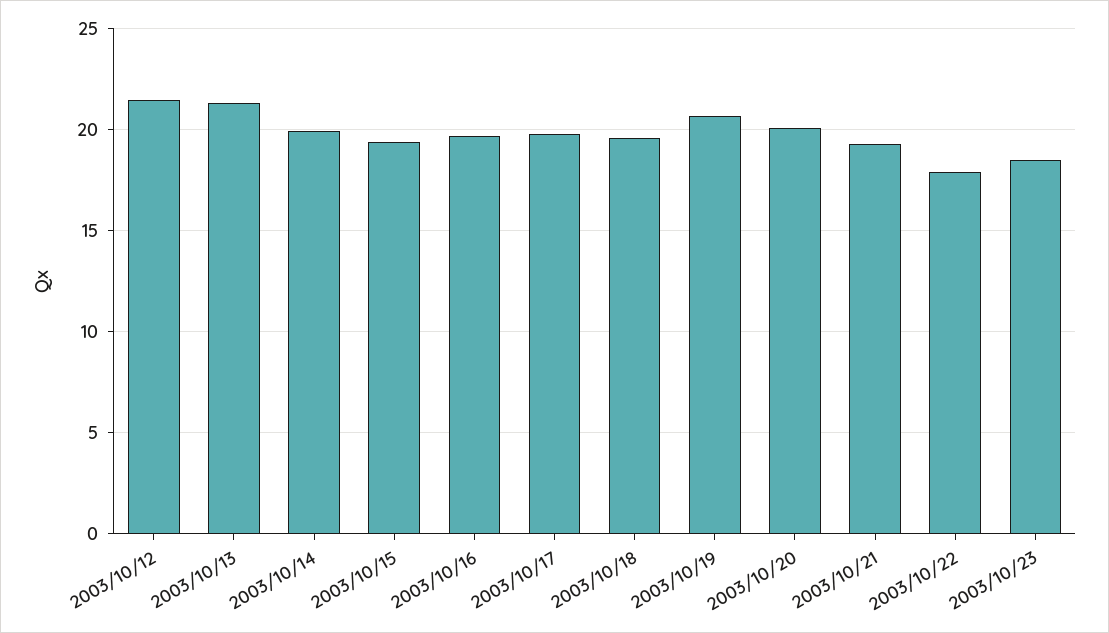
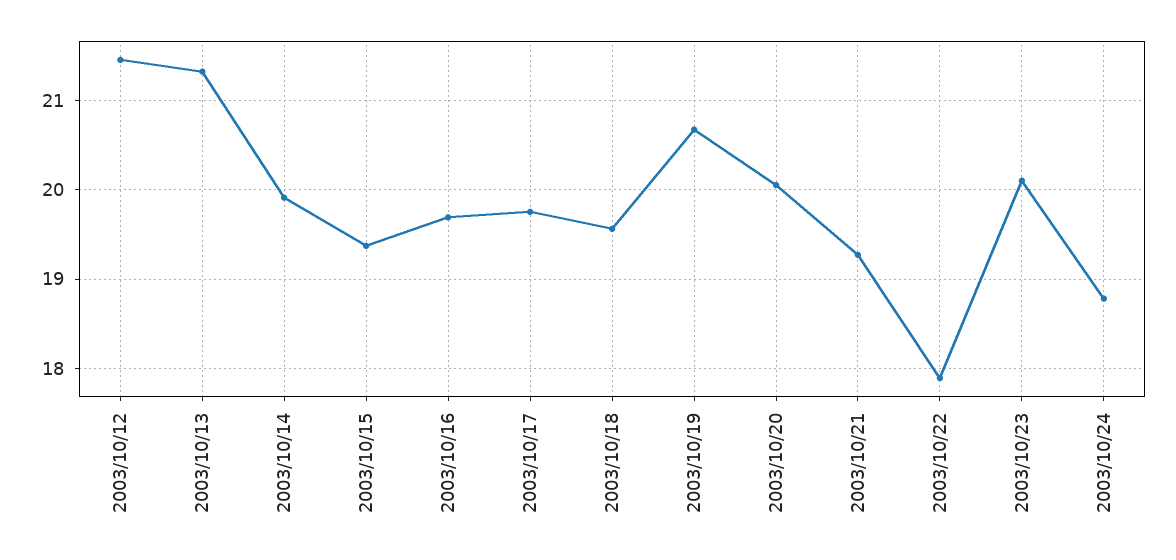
2003/10/23: 18.5 -> 20.1
2003/10/24: none -> 18.8

